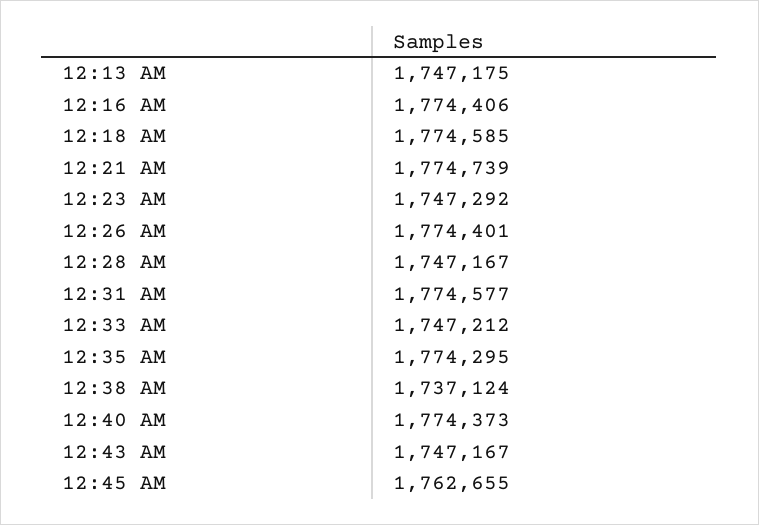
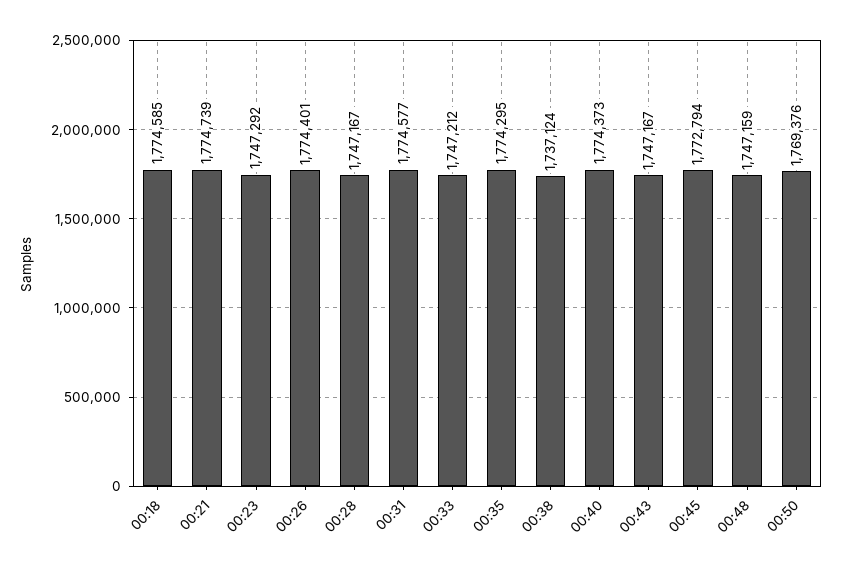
12:13 AM: 1747175 -> none
12:16 AM: 1774406 -> none
12:45 AM: 1762655 -> 1772794
00:48: none -> 1747159
00:50: none -> 1769376

